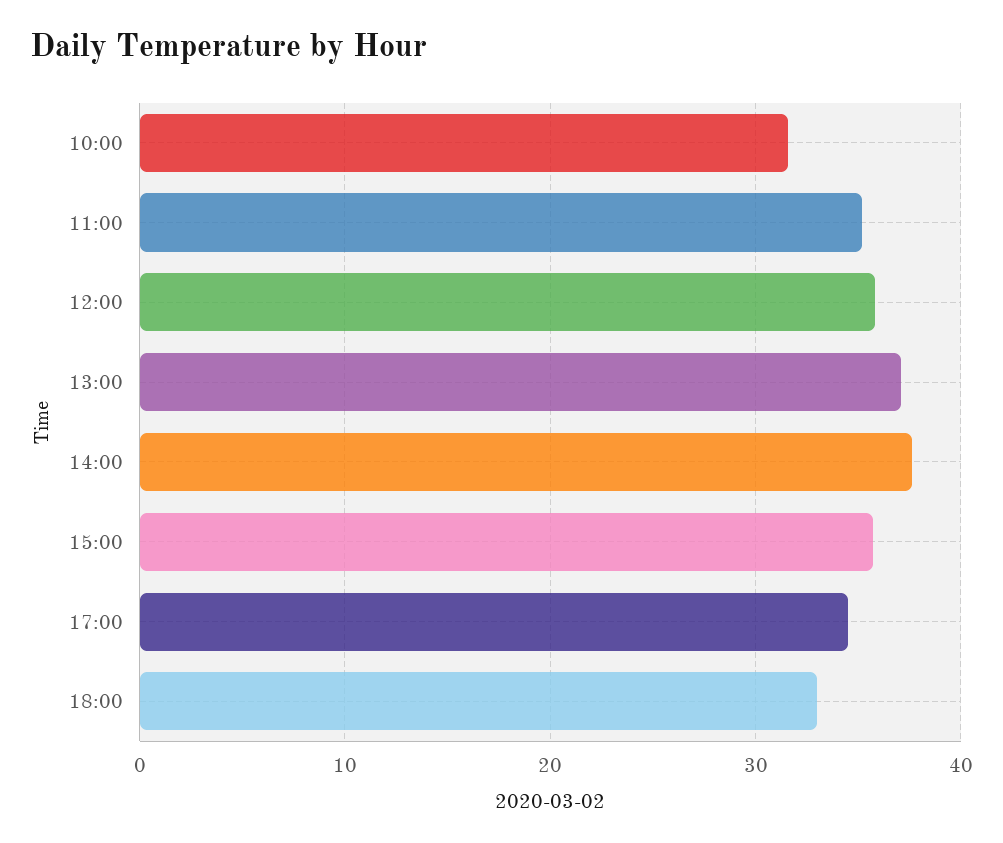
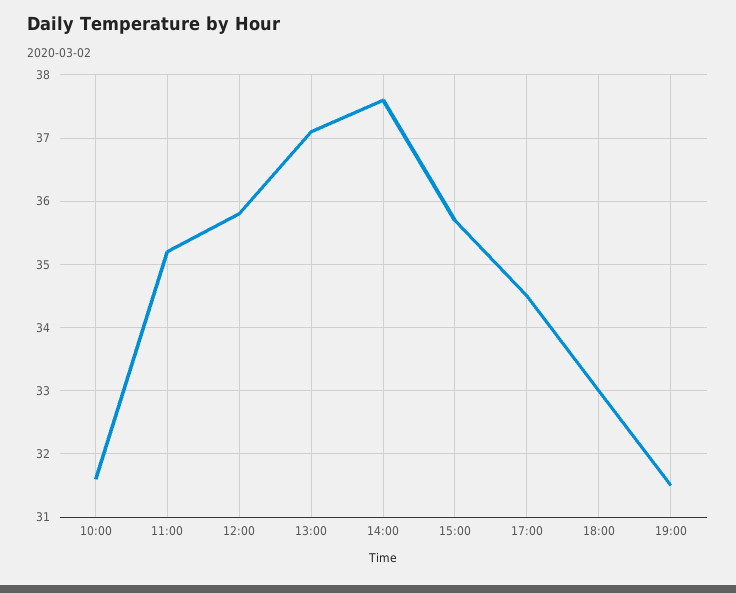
19:00: none -> 31.5

